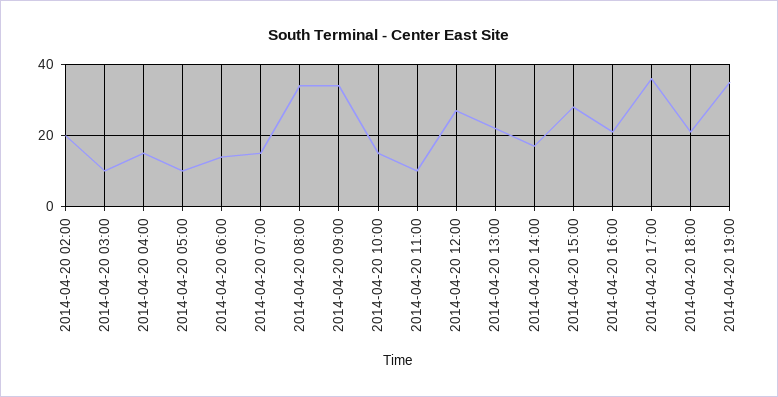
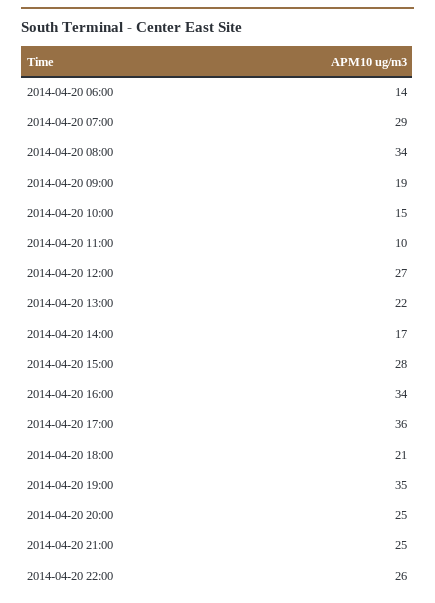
2014-04-20 02:00: 20 -> none
2014-04-20 03:00: 10 -> none
2014-04-20 04:00: 15 -> none
2014-04-20 05:00: 10 -> none
2014-04-20 07:00: 15 -> 29
2014-04-20 09:00: 35 -> 19
2014-04-20 16:00: 20 -> 34
2014-04-20 20:00: none -> 25
2014-04-20 21:00: none -> 25
2014-04-20 22:00: none -> 26

